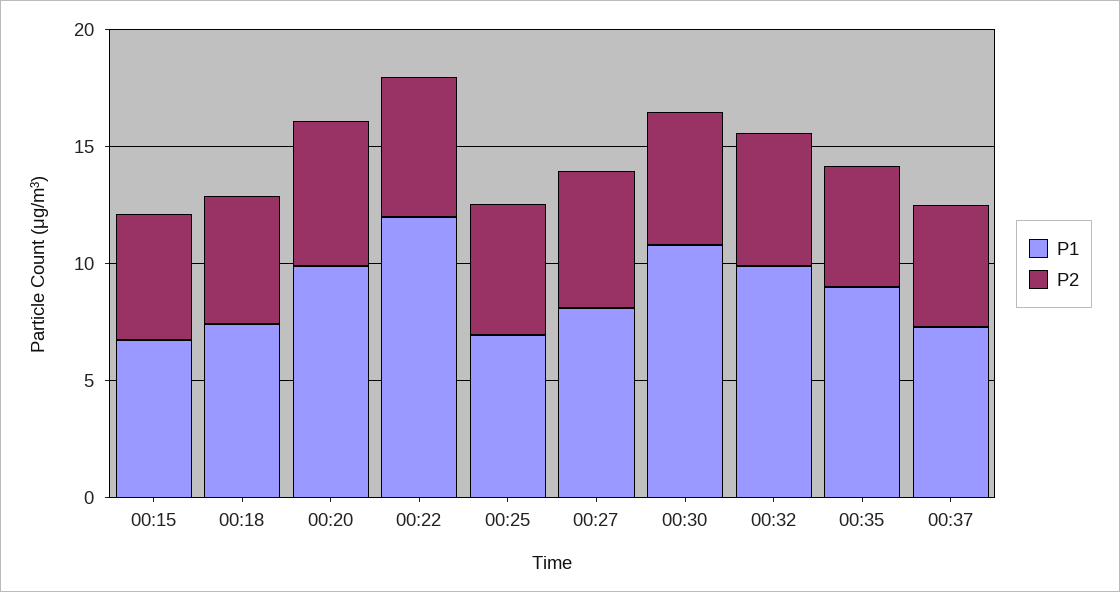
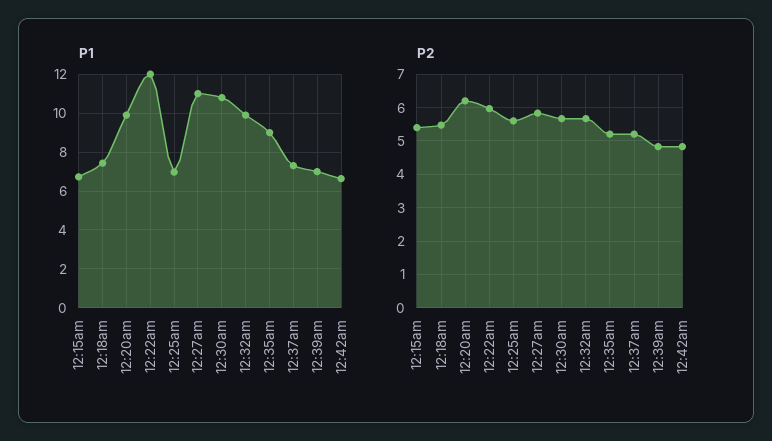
P1, 00:27: 8 -> 11
P1, 12:39am: none -> 7
P1, 12:42am: none -> 6.5
P2, 12:39am: none -> 4.8
P2, 12:42am: none -> 4.8

